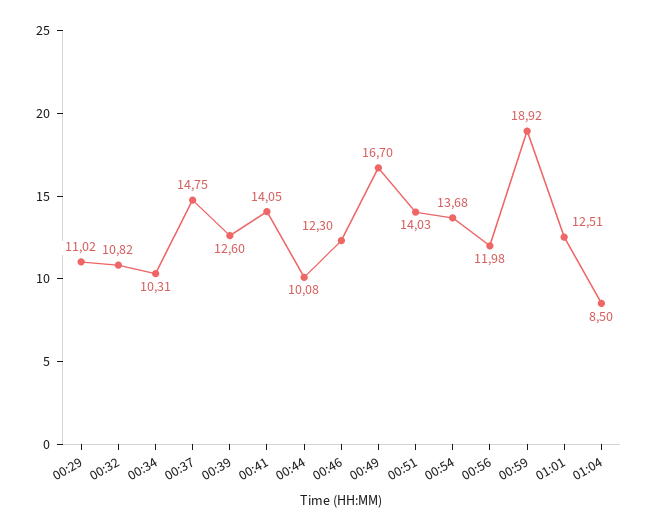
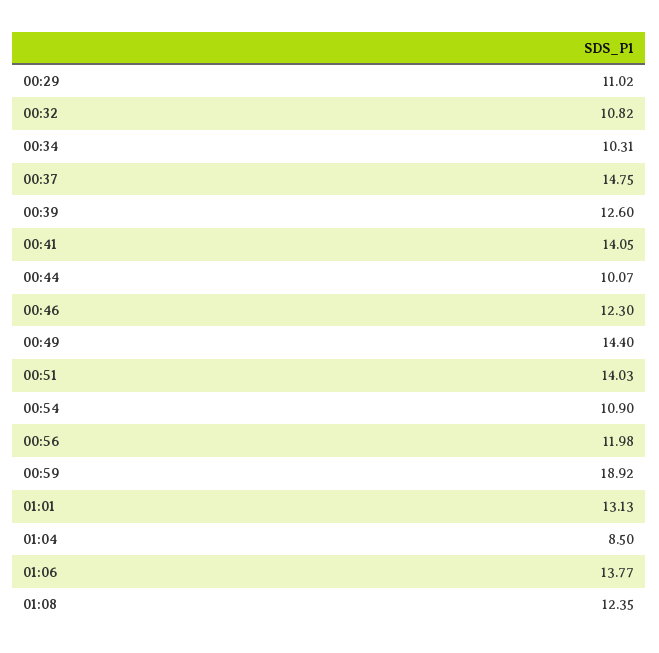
00:44: 10.08 -> 10.07
00:49: 16.7 -> 14.4
00:54: 13.68 -> 10.9
01:01: 12.51 -> 13.13
01:06: none -> 13.77
01:08: none -> 12.35

